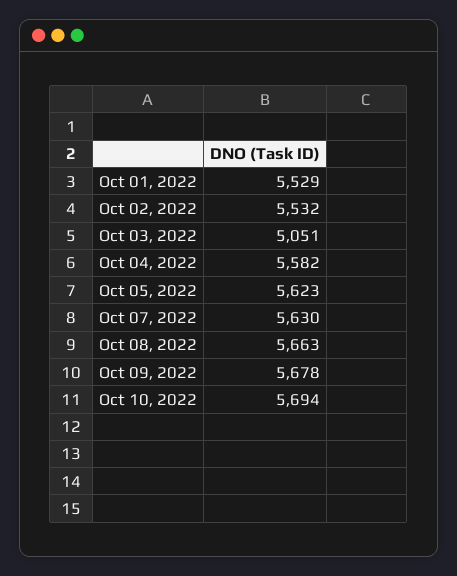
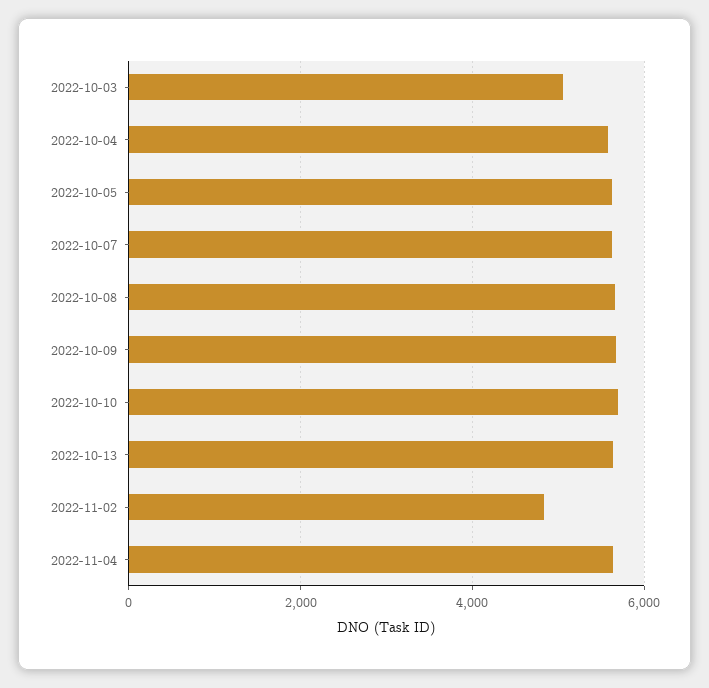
Oct 01, 2022: 5529 -> none
Oct 02, 2022: 5532 -> none
2022-10-13: none -> 5600
2022-11-02: none -> 4800
2022-11-04: none -> 5600

